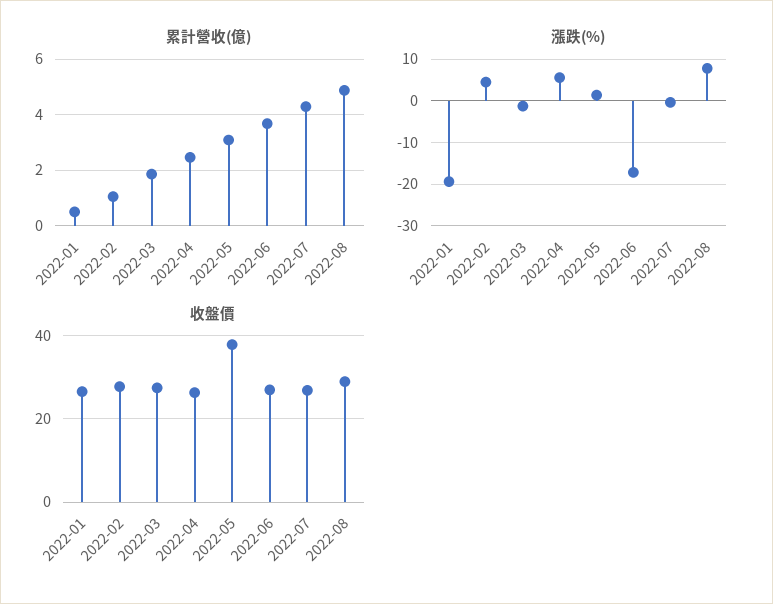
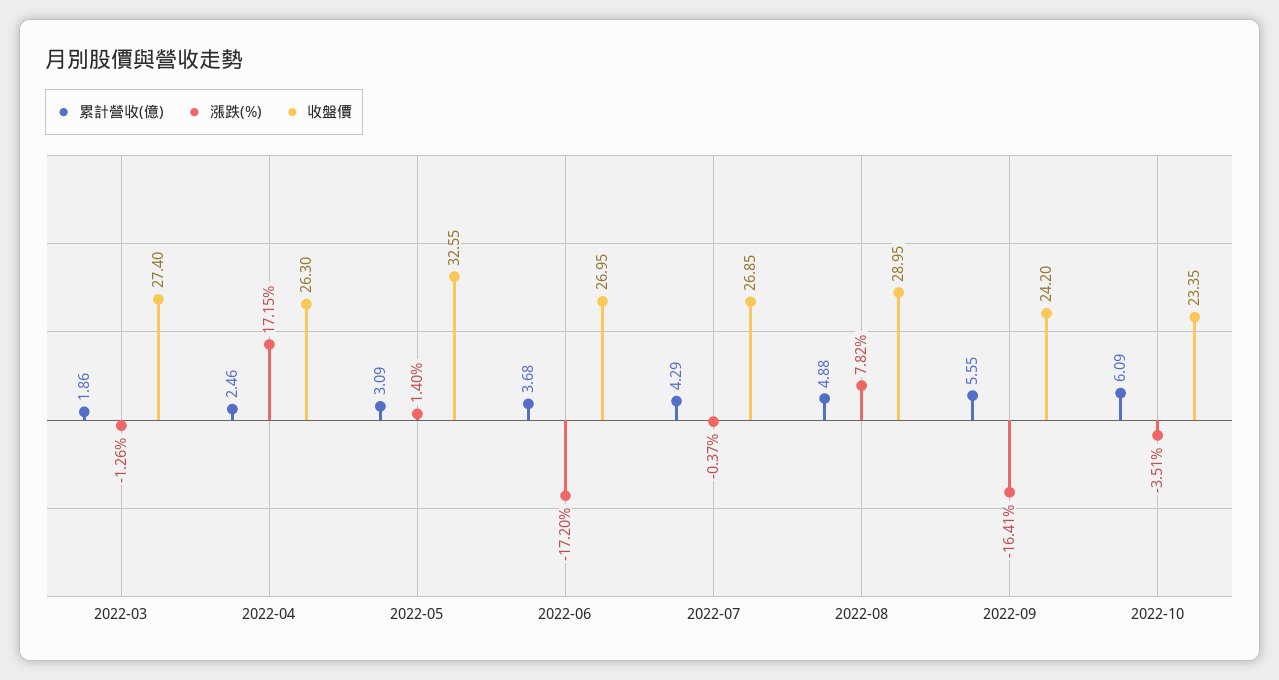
累計營收(億), 2022-01: 0.5 -> none
累計營收(億), 2022-02: 1 -> none
漲跌(%), 2022-01: -20 -> none
漲跌(%), 2022-02: 4 -> none
漲跌(%), 2022-04: 6 -> 17.15
收盤價, 2022-01: 26 -> none
收盤價, 2022-02: 28 -> none
收盤價, 2022-05: 38 -> 32.55
累計營收(億), 2022-09: none -> 5.55
漲跌(%), 2022-09: none -> -16.41
收盤價, 2022-09: none -> 24.2
累計營收(億), 2022-10: none -> 6.09
漲跌(%), 2022-10: none -> -3.51
收盤價, 2022-10: none -> 23.35

